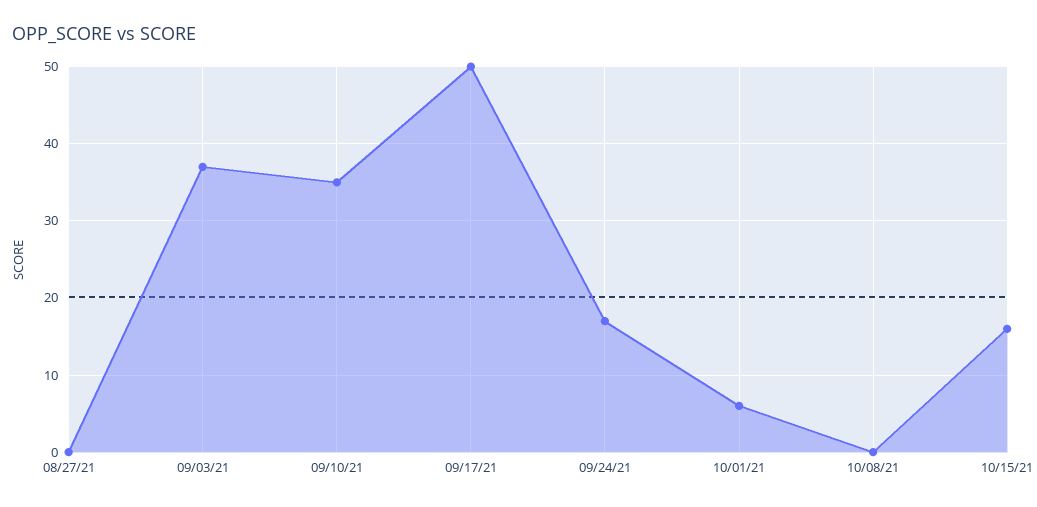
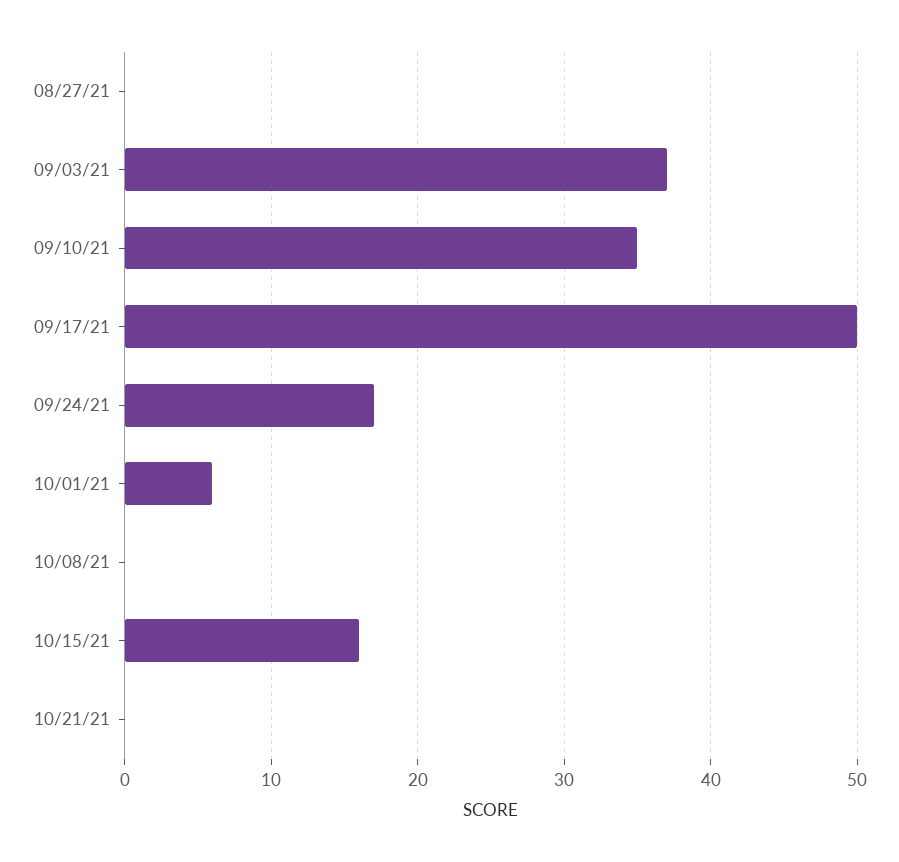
10/21/21: none -> 0

